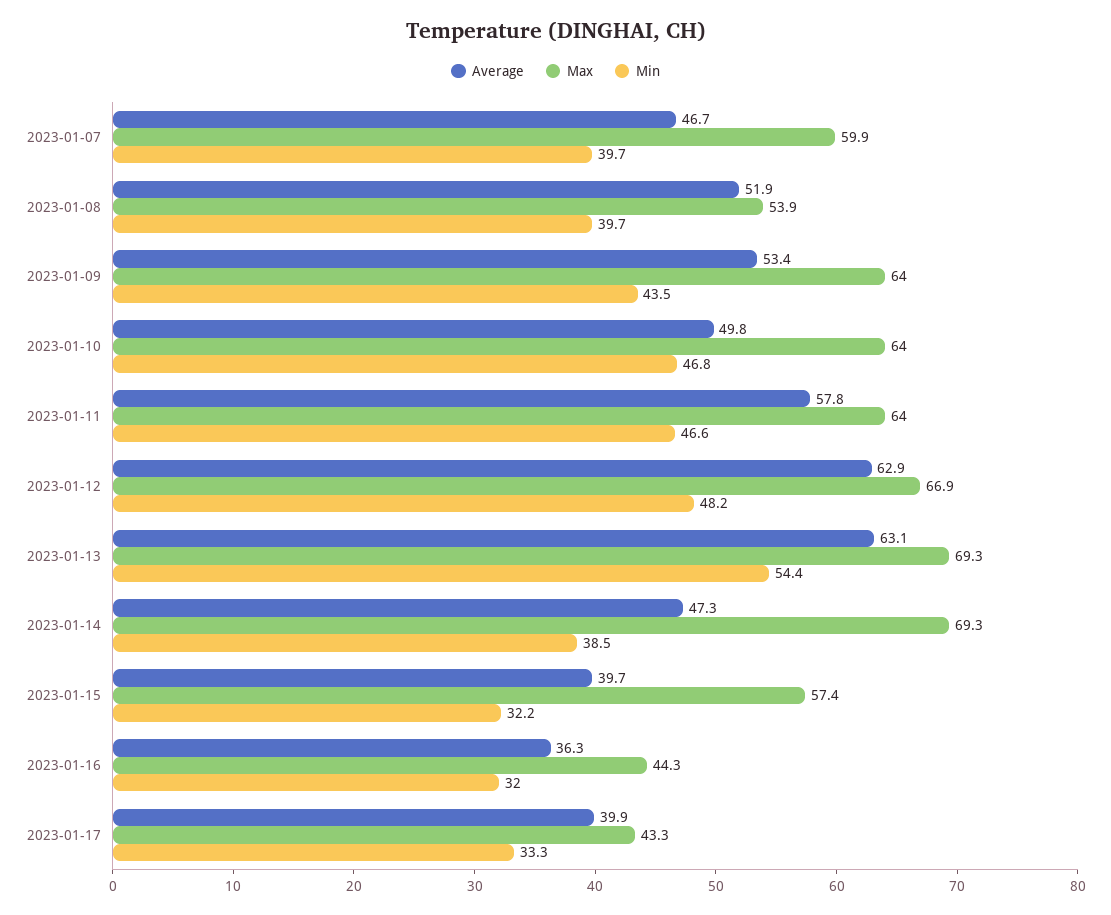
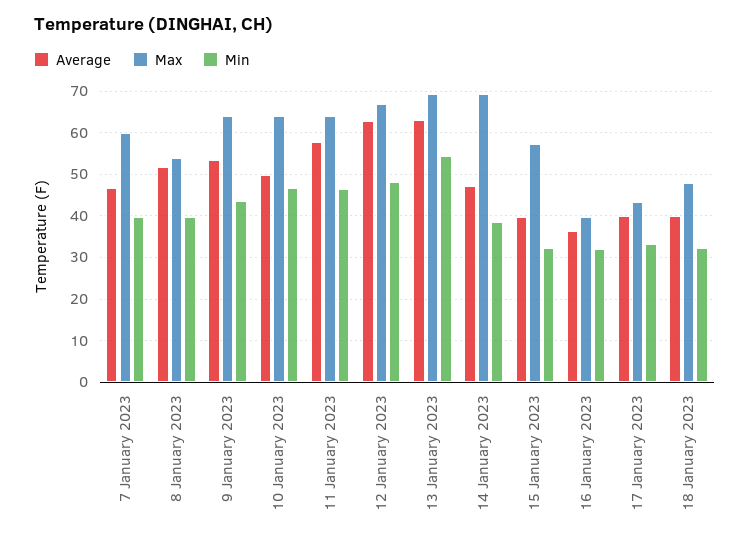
Max, 2023-01-16: 44.3 -> 40
Average, 18 January 2023: none -> 40
Max, 18 January 2023: none -> 48
Min, 18 January 2023: none -> 32

